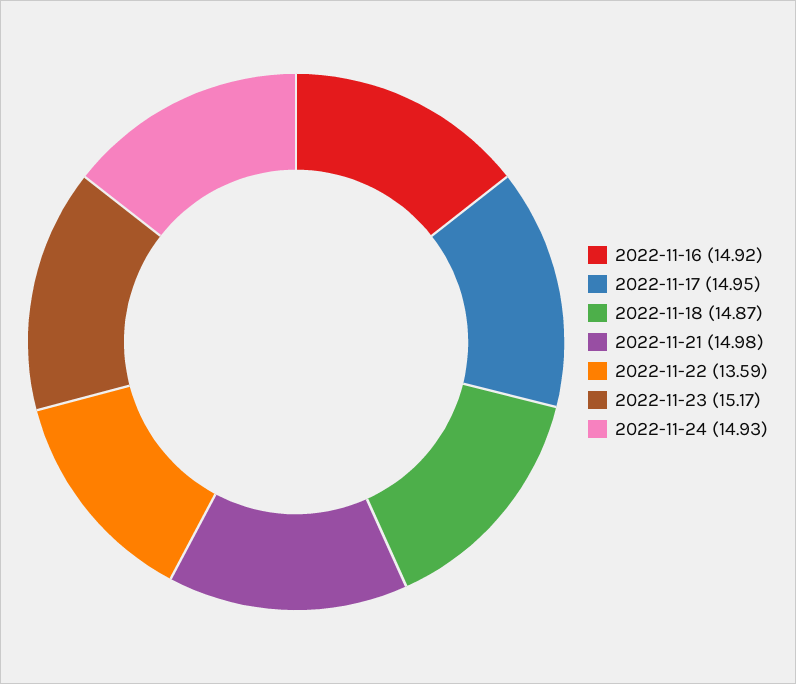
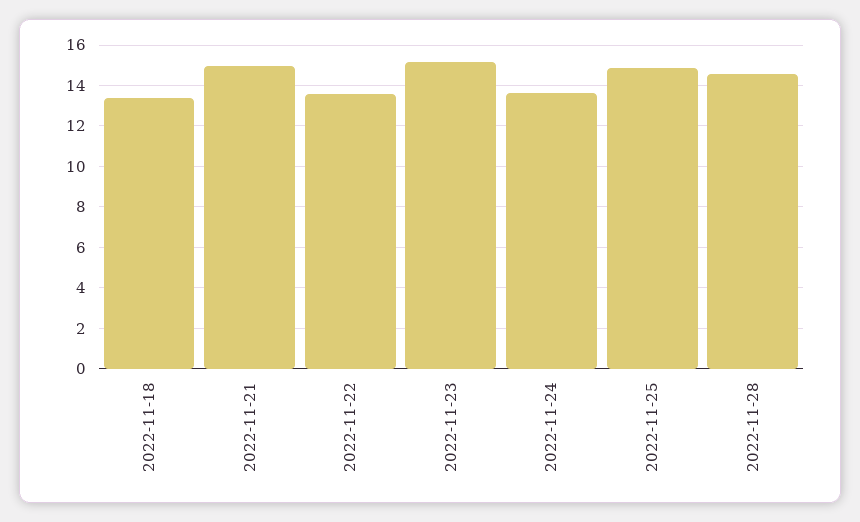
2022-11-16: 14.92 -> none
2022-11-17: 14.95 -> none
2022-11-18: 14.87 -> 13.5
2022-11-24: 14.93 -> 13.5
2022-11-25: none -> 15
2022-11-28: none -> 14.5

